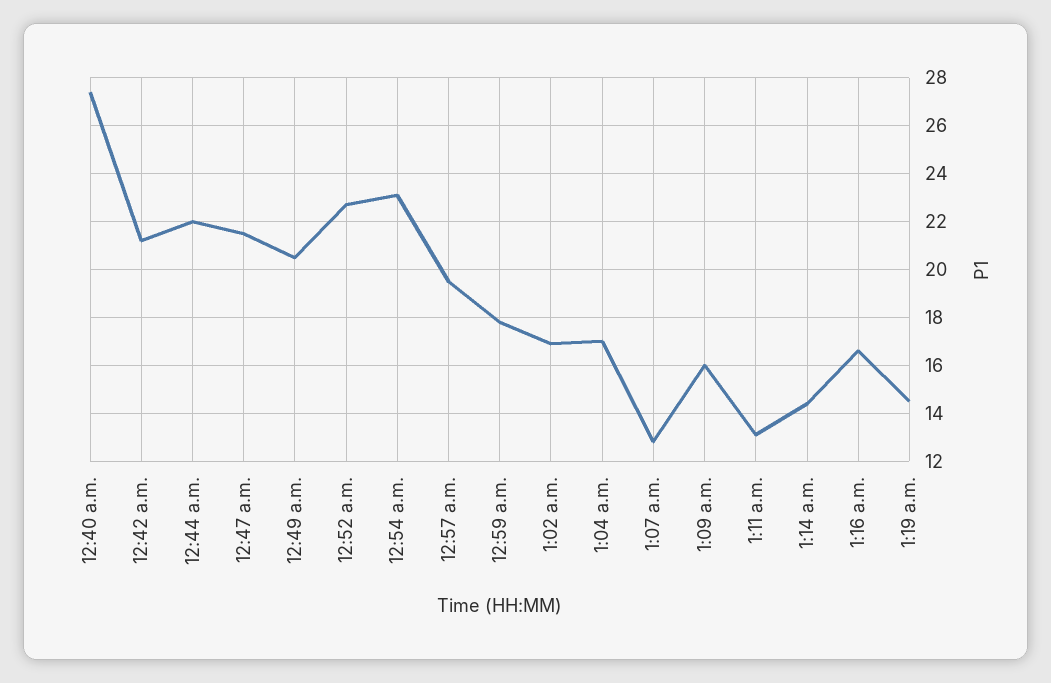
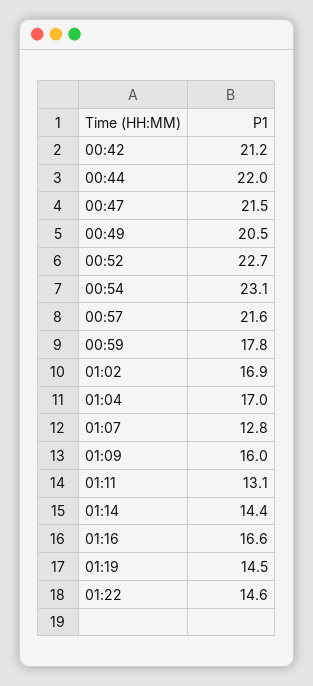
12:40 a.m.: 27.5 -> none
12:57 a.m.: 19.5 -> 21.6
01:22: none -> 14.6

